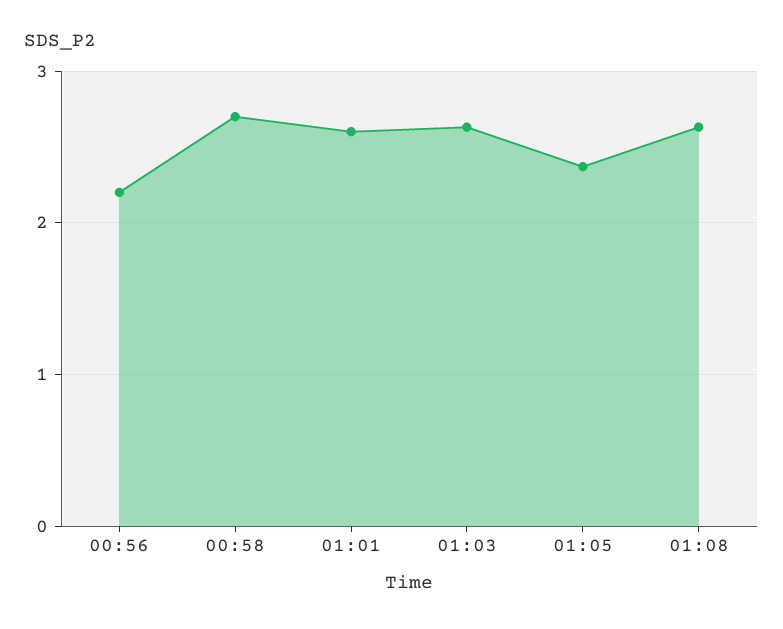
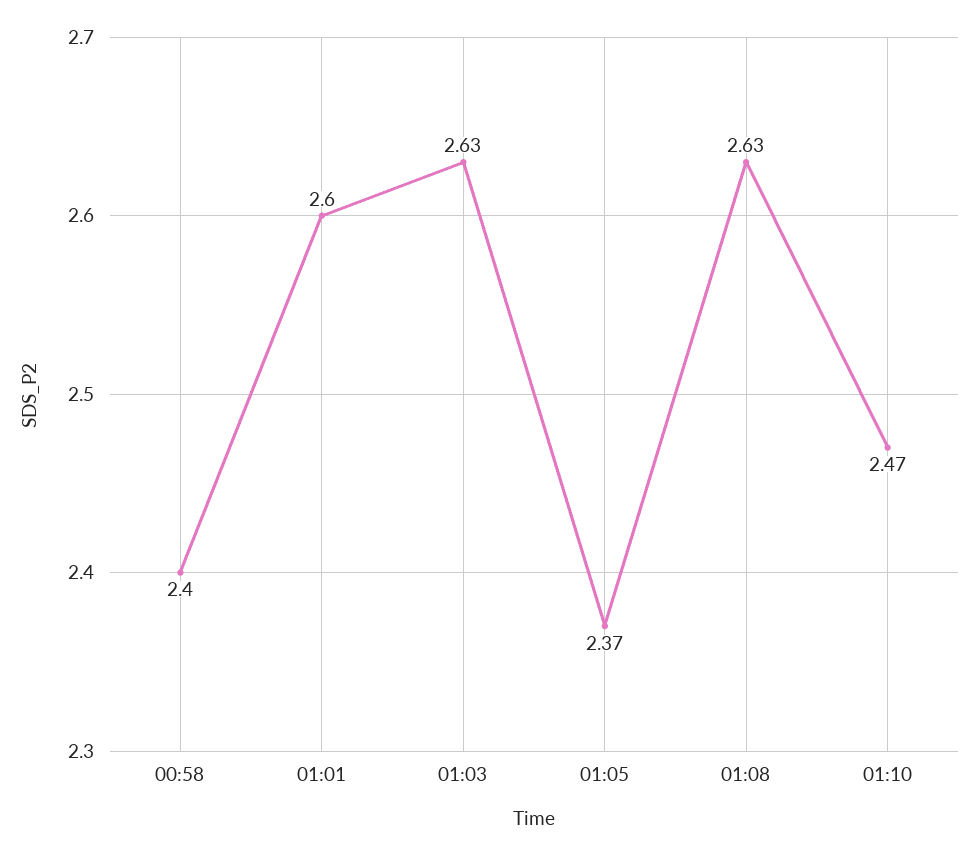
00:56: 2.2 -> none
00:58: 2.7 -> 2.4
01:10: none -> 2.47

